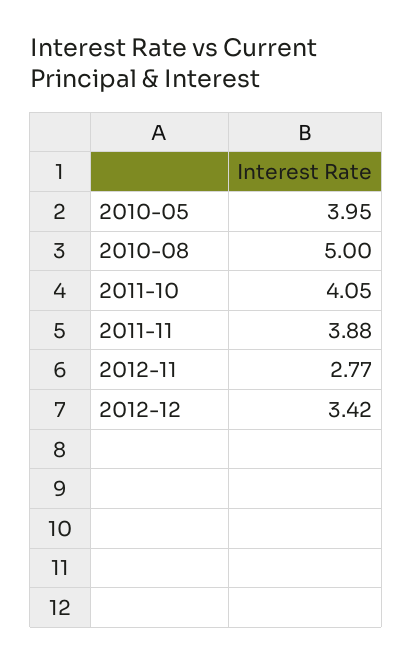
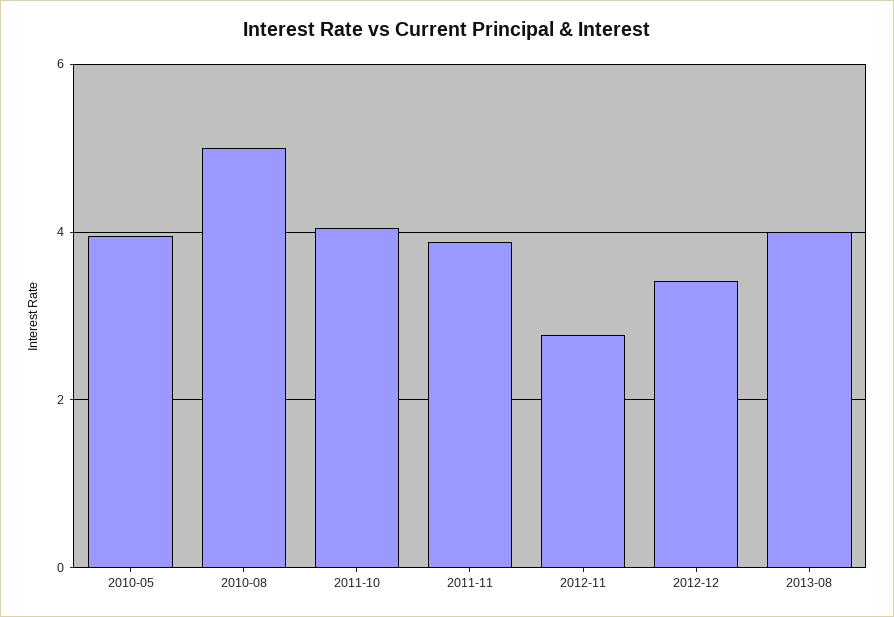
2013-08: none -> 4

